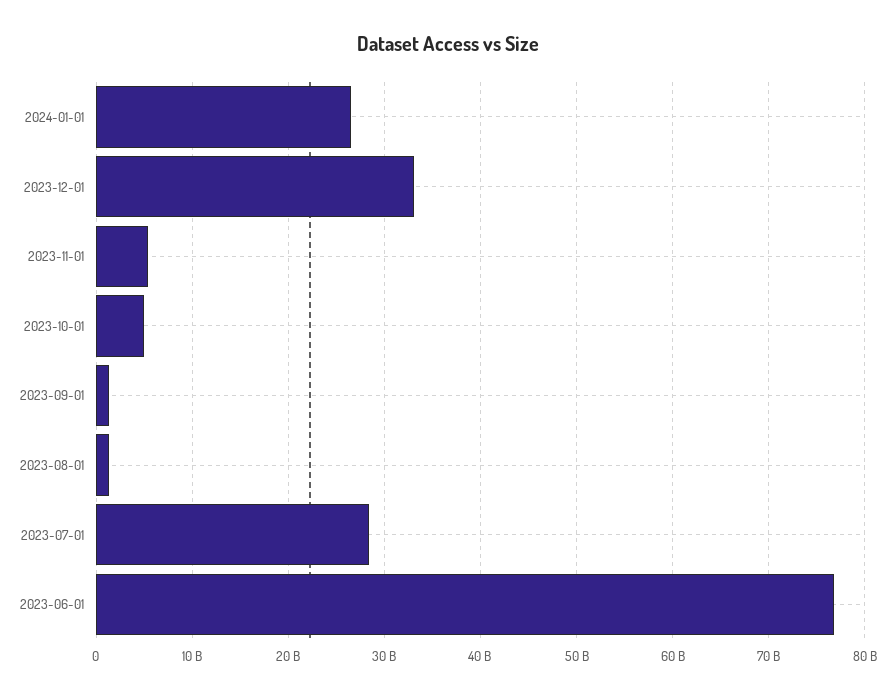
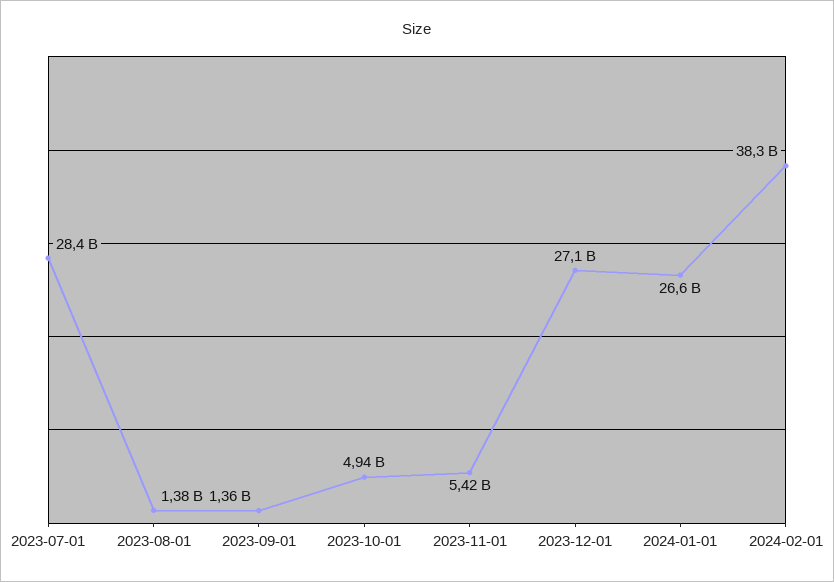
2023-12-01: 33000000000 -> 27100000000
2023-06-01: 77000000000 -> none
2024-02-01: none -> 38300000000

